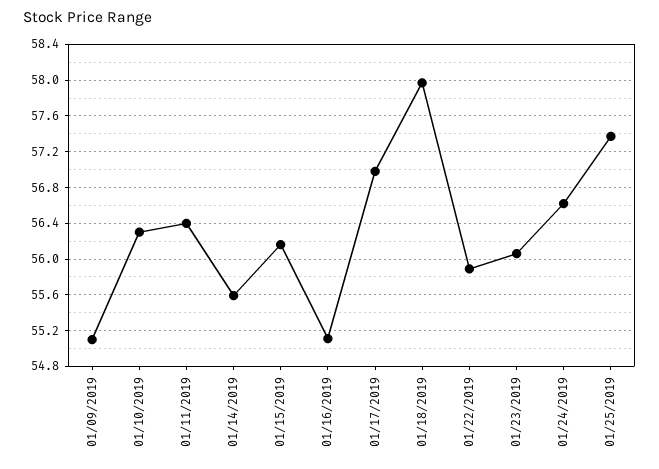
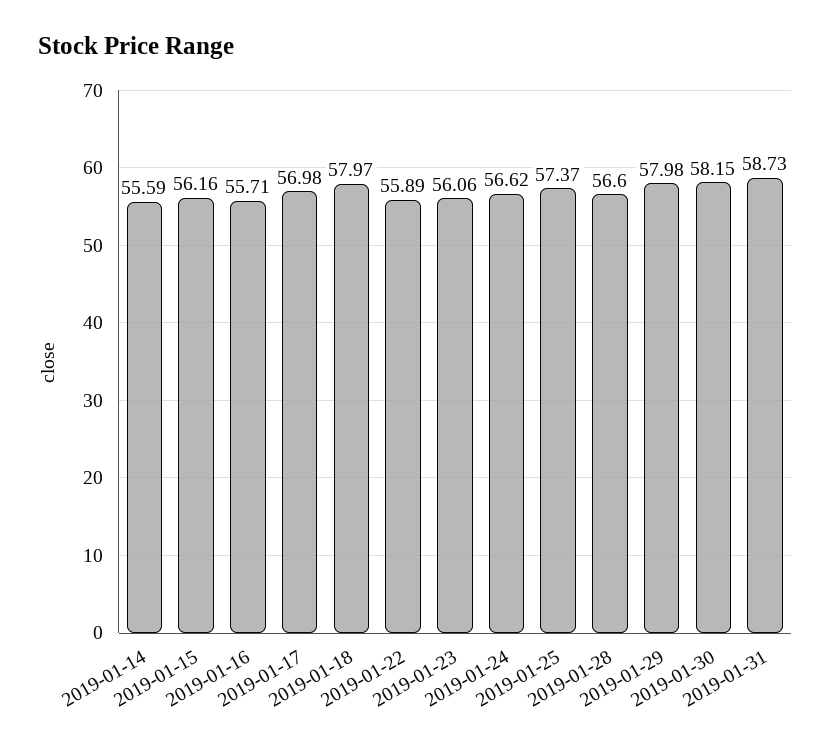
01/09/2019: 55.1 -> none
01/10/2019: 56.3 -> none
01/11/2019: 56.4 -> none
01/16/2019: 55.1 -> 55.71
2019-01-28: none -> 56.6
2019-01-29: none -> 57.98
2019-01-30: none -> 58.15
2019-01-31: none -> 58.73

